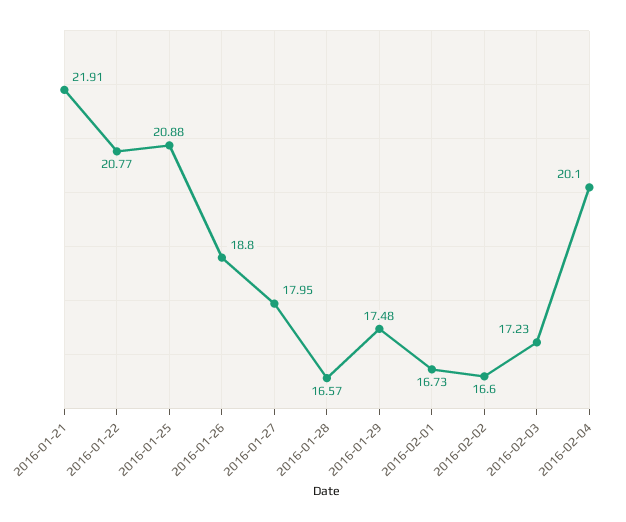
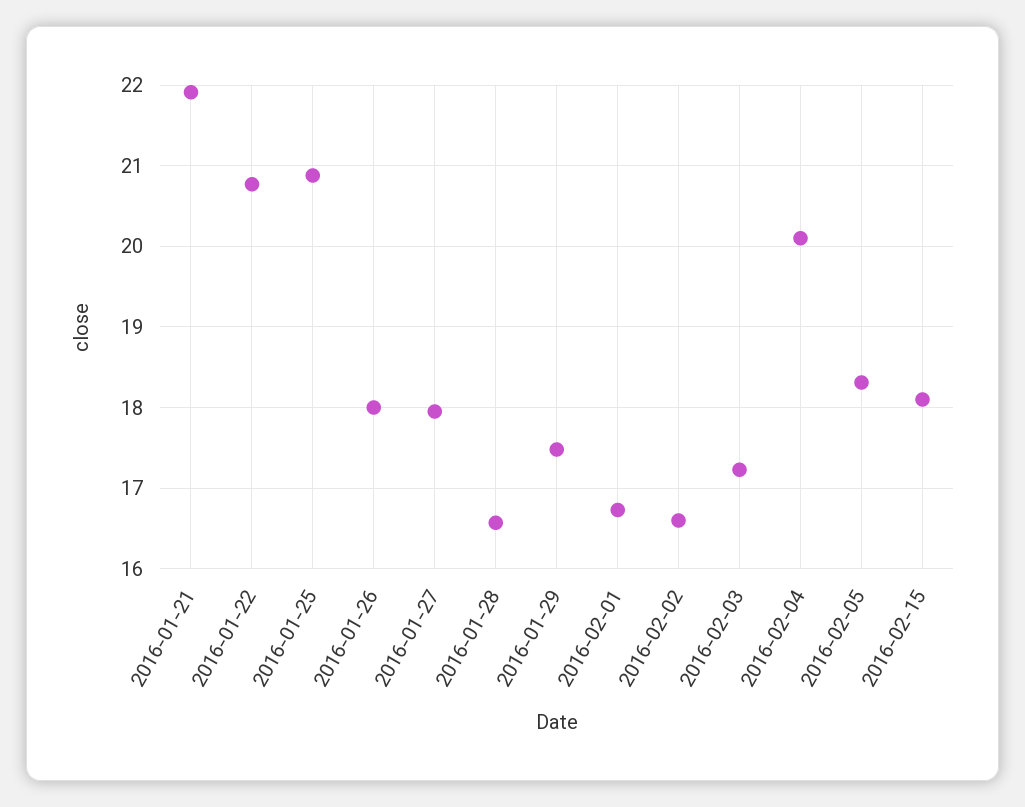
2016-01-26: 18.8 -> 18
2016-02-05: none -> 18.3
2016-02-15: none -> 18.1

